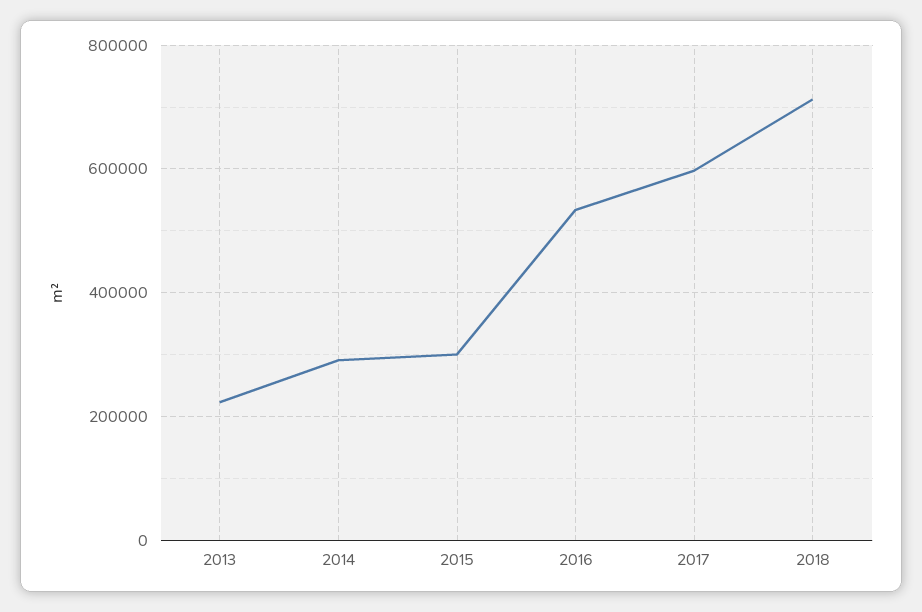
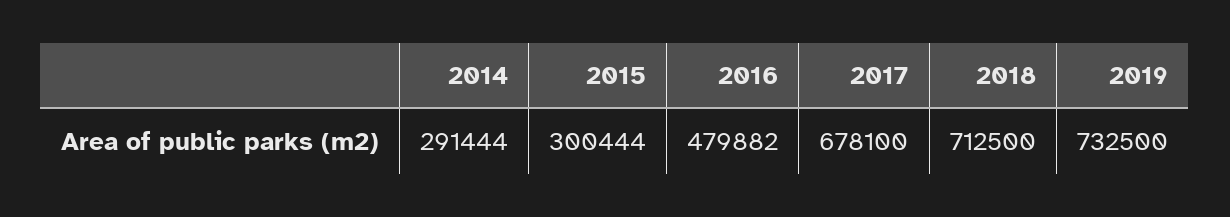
2013: 220000 -> none
2016: 540000 -> 479882
2017: 600000 -> 678100
2019: none -> 732500

